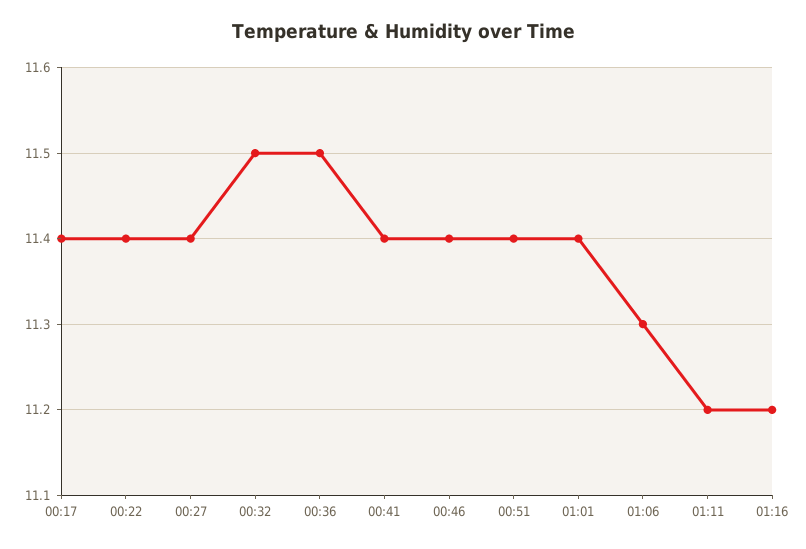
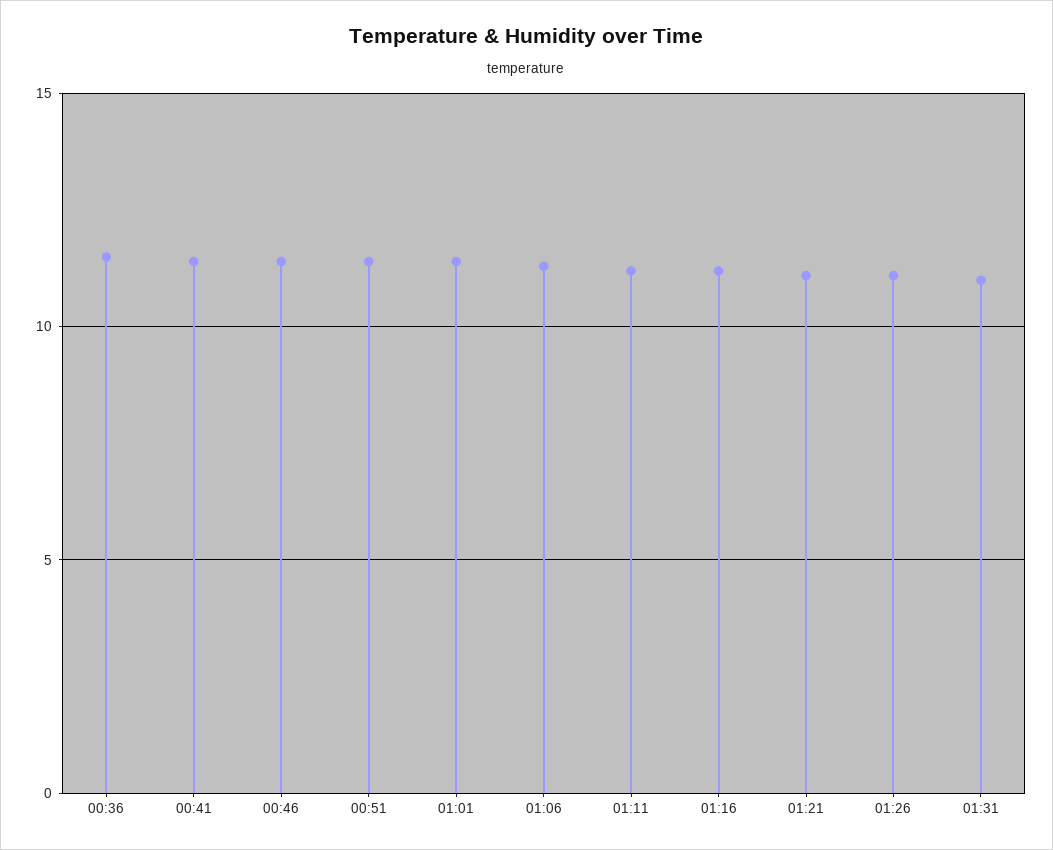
00:17: 11.4 -> none
00:22: 11.4 -> none
00:27: 11.4 -> none
00:32: 11.5 -> none
01:21: none -> 11
01:26: none -> 11
01:31: none -> 11

